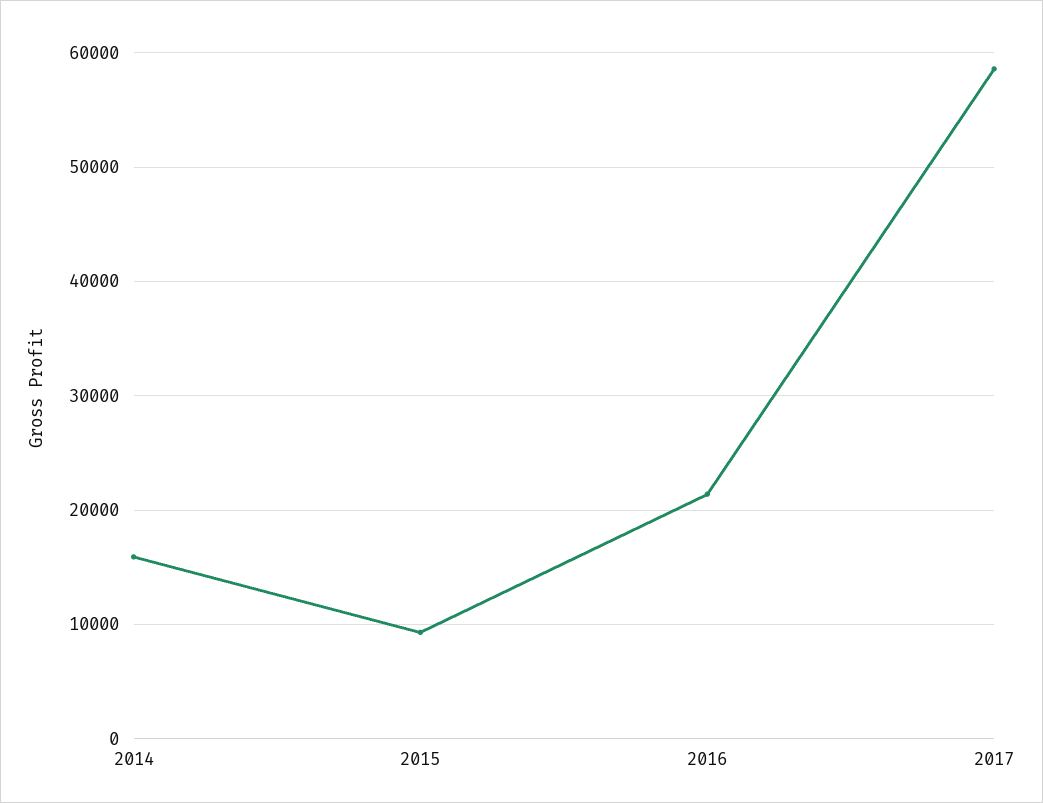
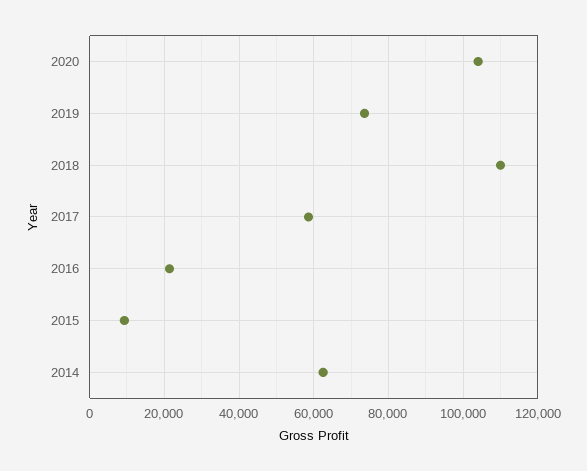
2014: 16000 -> 62000
2020: none -> 104000
2019: none -> 74000
2018: none -> 110000

